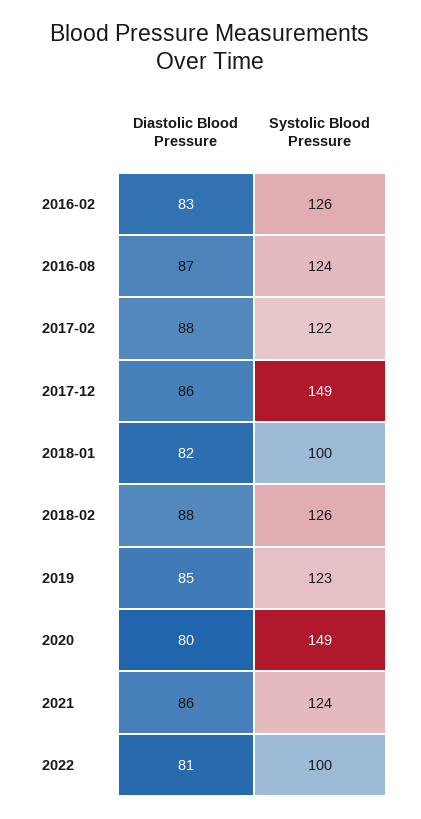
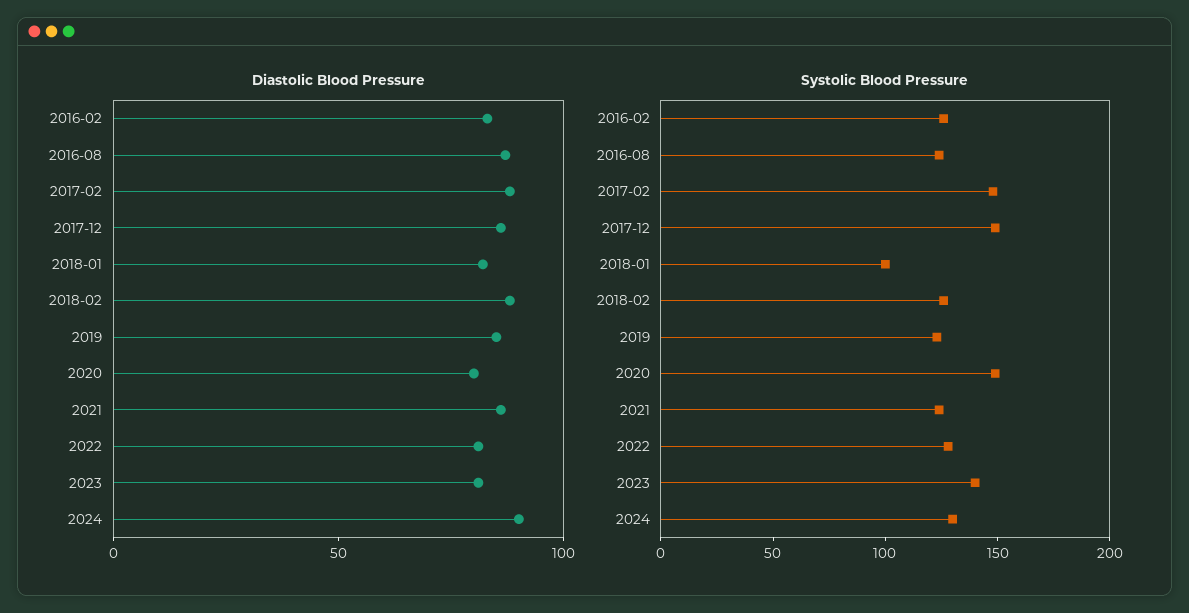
Systolic Blood Pressure, 2017-02: 122 -> 150
Systolic Blood Pressure, 2022: 100 -> 130
Diastolic Blood Pressure, 2023: none -> 80
Diastolic Blood Pressure, 2024: none -> 90
Systolic Blood Pressure, 2023: none -> 140
Systolic Blood Pressure, 2024: none -> 130

